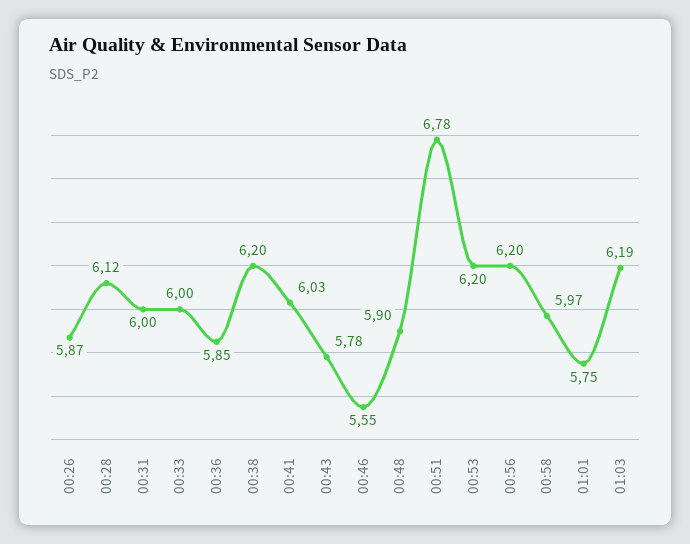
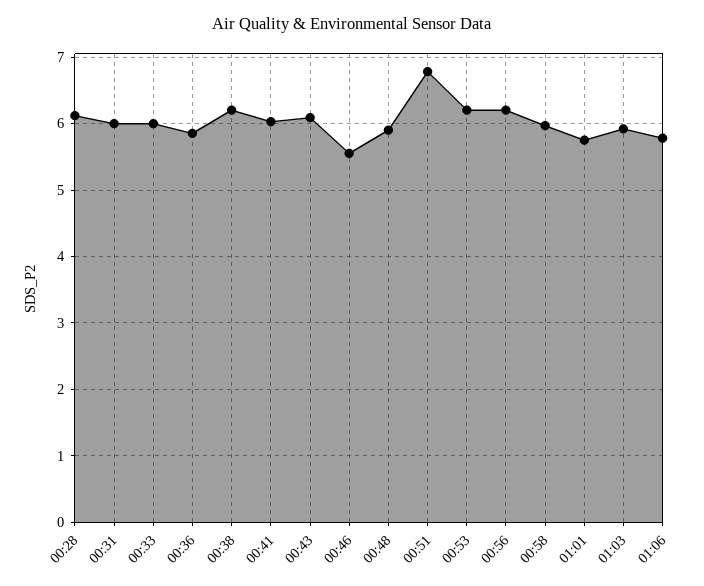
00:26: 5.87 -> none
00:43: 5.78 -> 6.1
01:03: 6.19 -> 5.9
01:06: none -> 5.8

